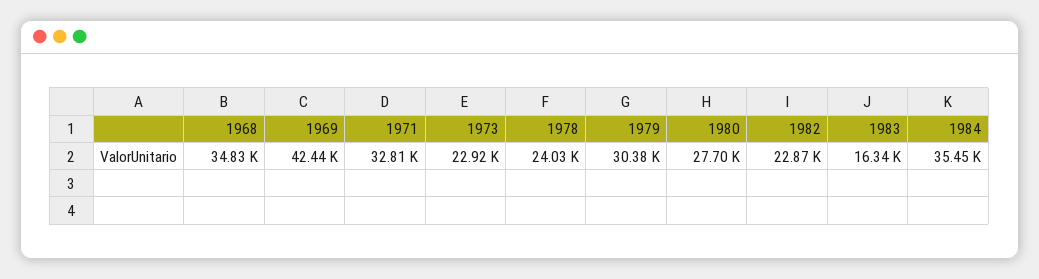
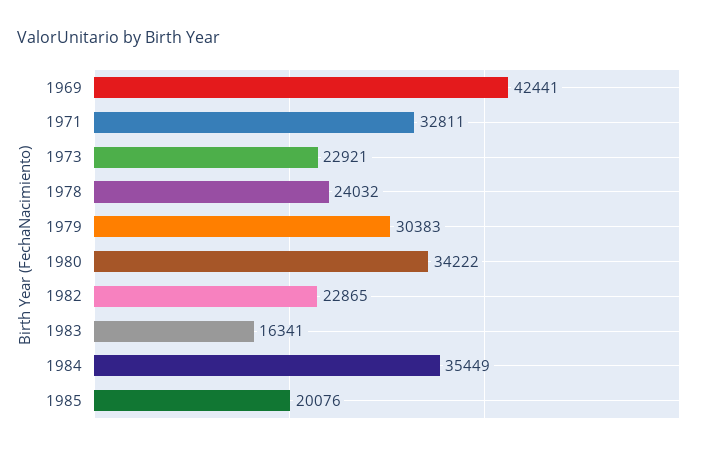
1968: 34830 -> none
1980: 27700 -> 34222
1985: none -> 20076

